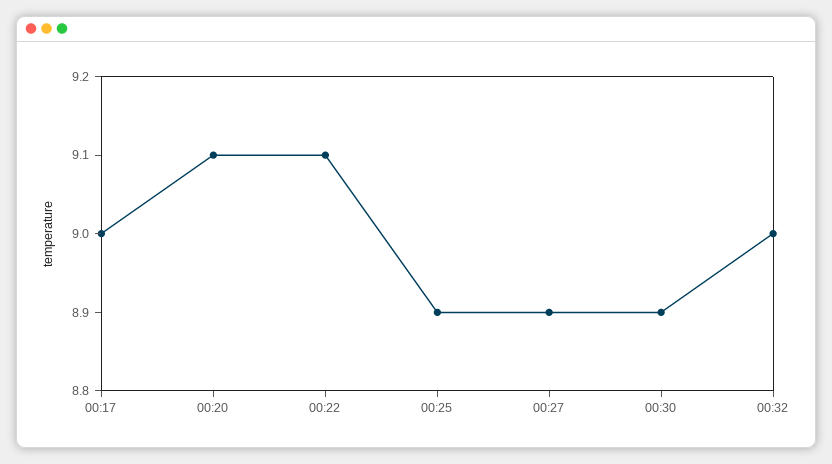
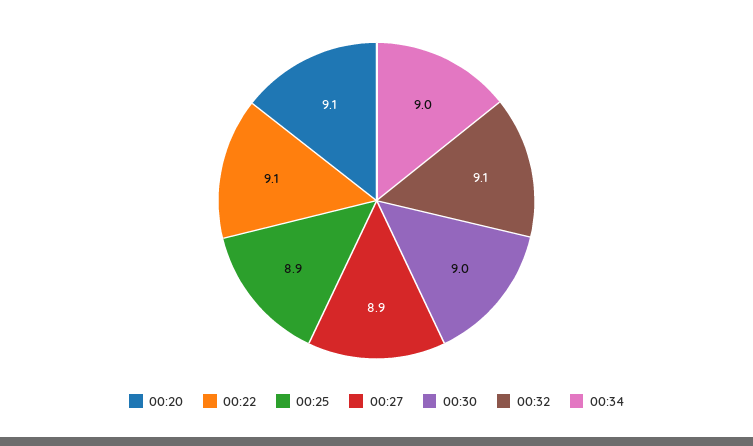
00:17: 9 -> none
00:30: 8.9 -> 9
00:32: 9 -> 9.1
00:34: none -> 9

